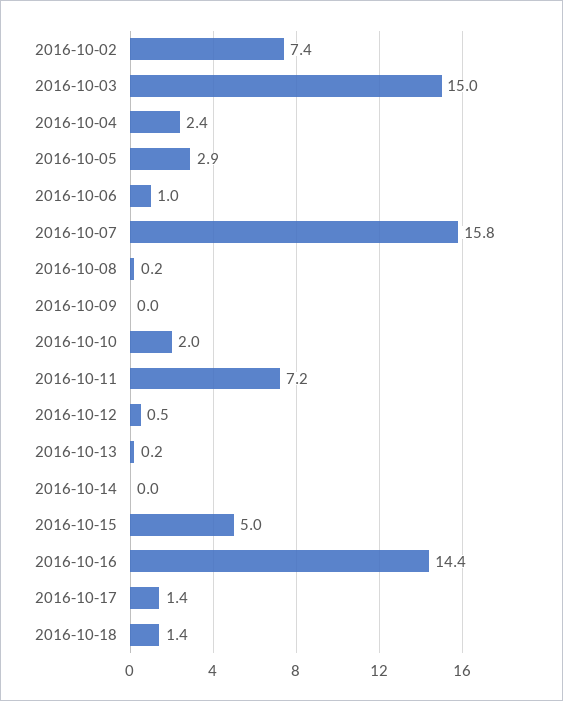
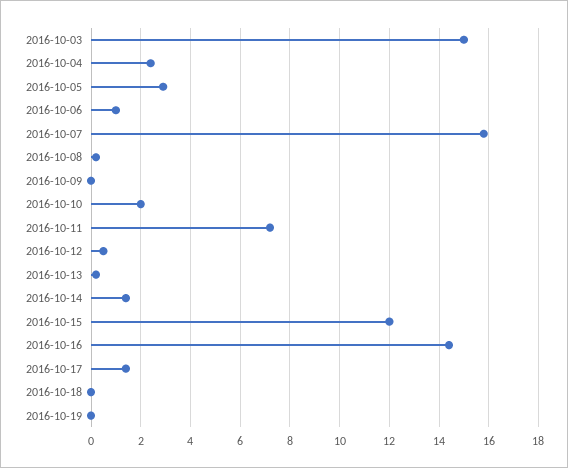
2016-10-02: 7.4 -> none
2016-10-14: 0 -> 1.5
2016-10-15: 5 -> 12
2016-10-18: 1.4 -> 0
2016-10-19: none -> 0

